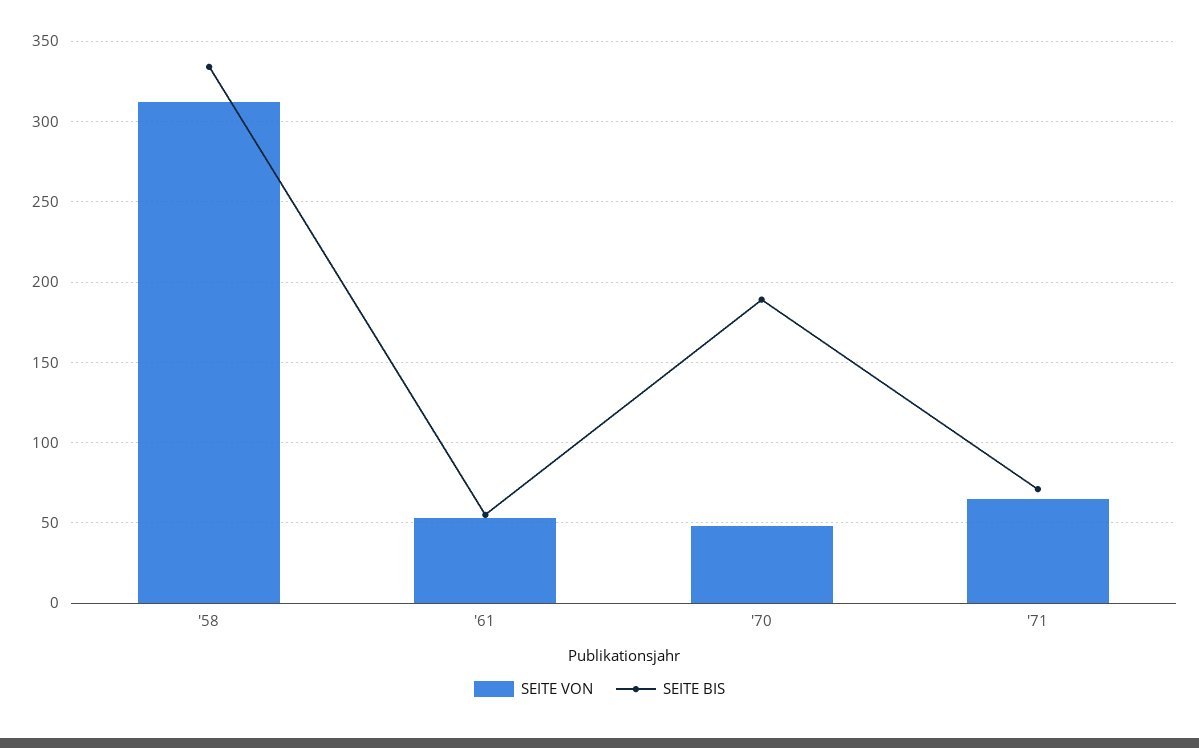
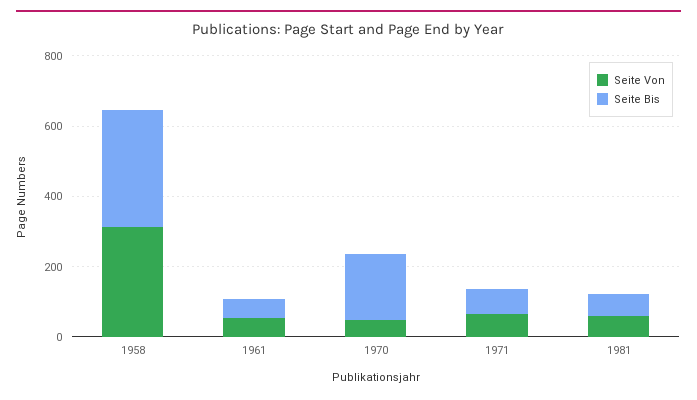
SEITE VON, 1981: none -> 50
SEITE BIS, 1981: none -> 50

